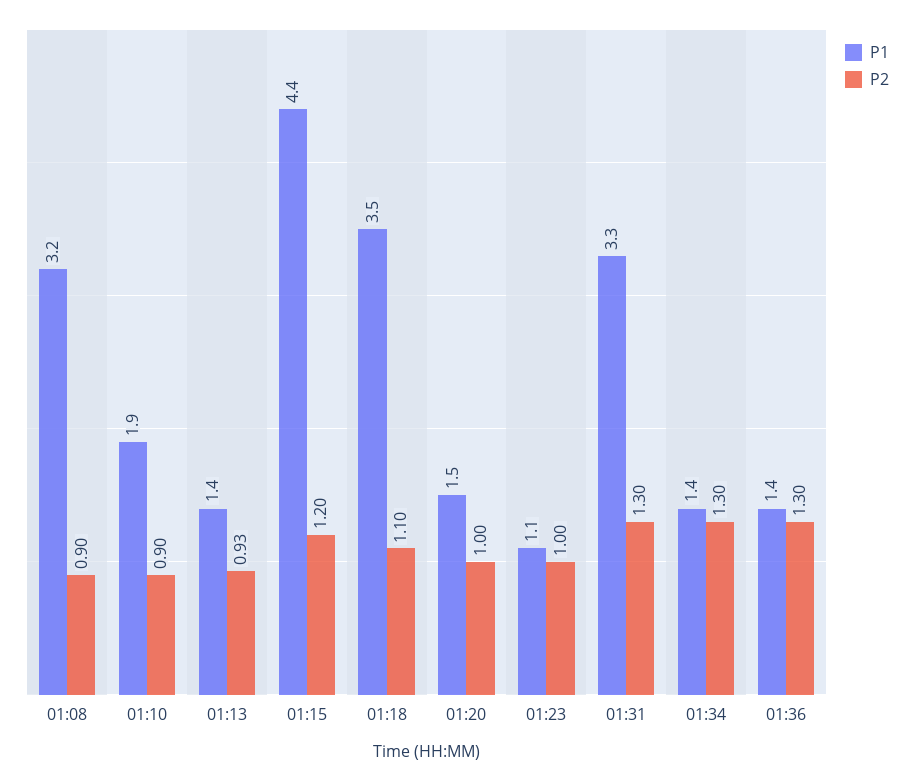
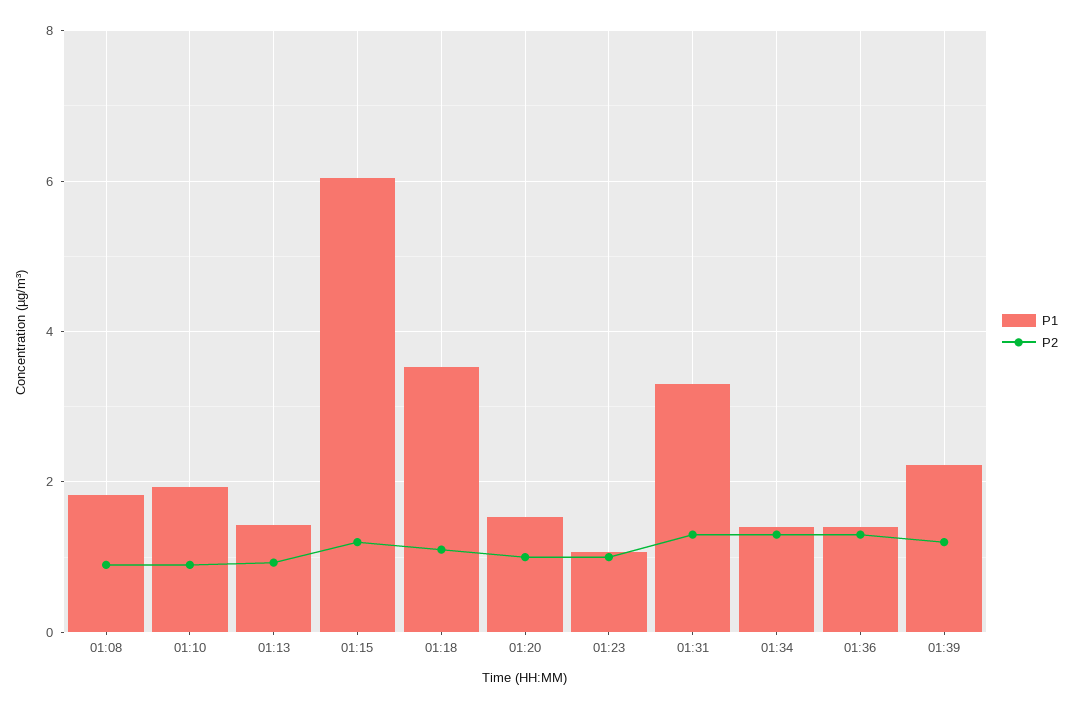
P1, 01:08: 3.2 -> 1.8
P1, 01:15: 4.4 -> 6
P1, 01:39: none -> 2.2
P2, 01:39: none -> 1.2

